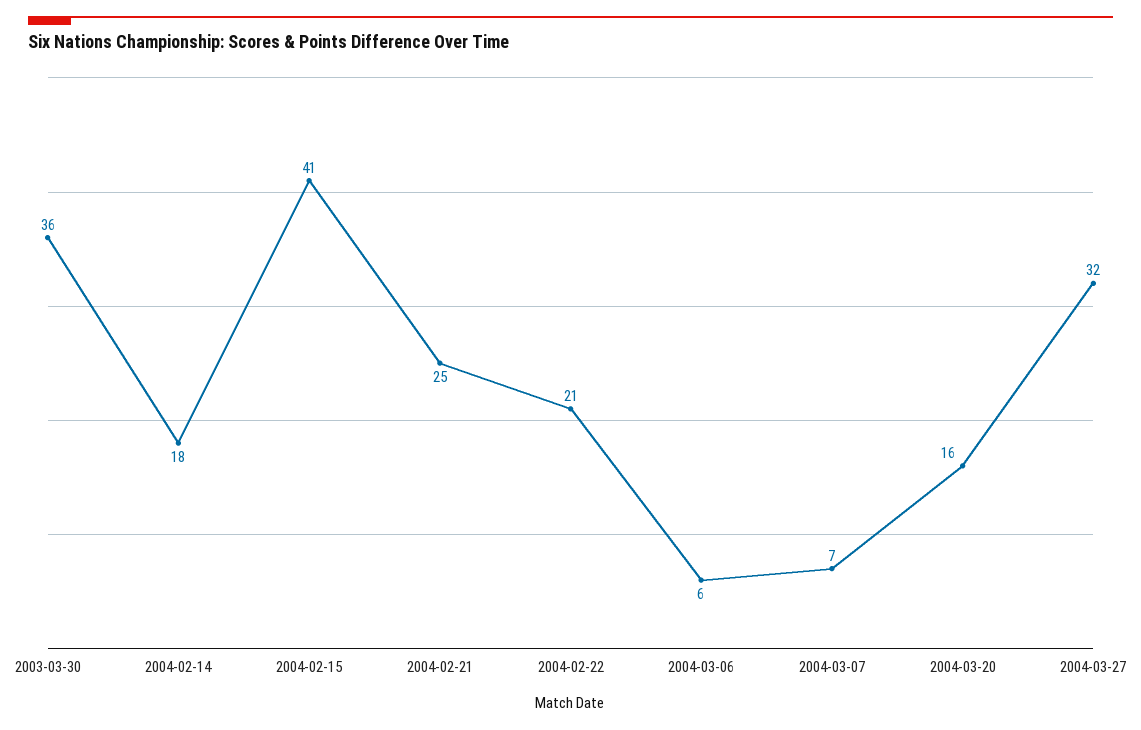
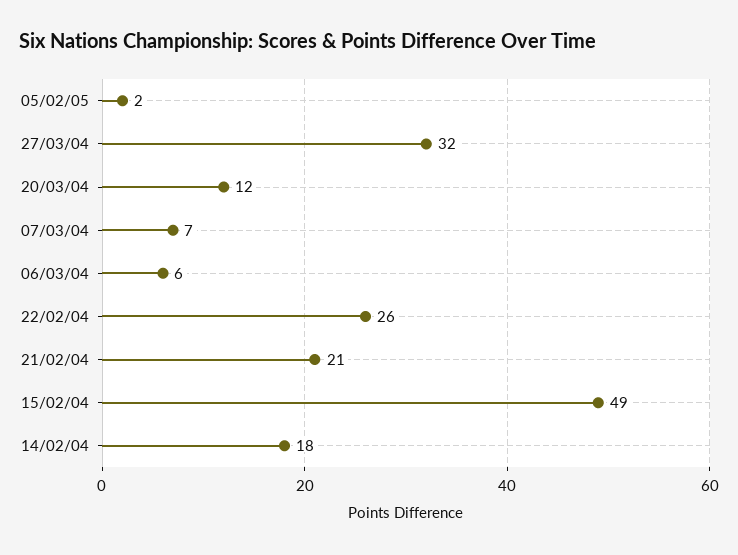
2003-03-30: 36 -> none
2004-02-15: 41 -> 49
2004-02-21: 25 -> 21
2004-02-22: 21 -> 26
2004-03-20: 16 -> 12
05/02/05: none -> 2

